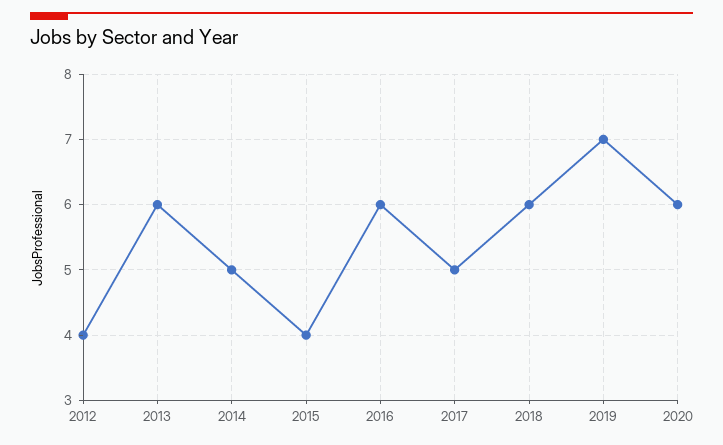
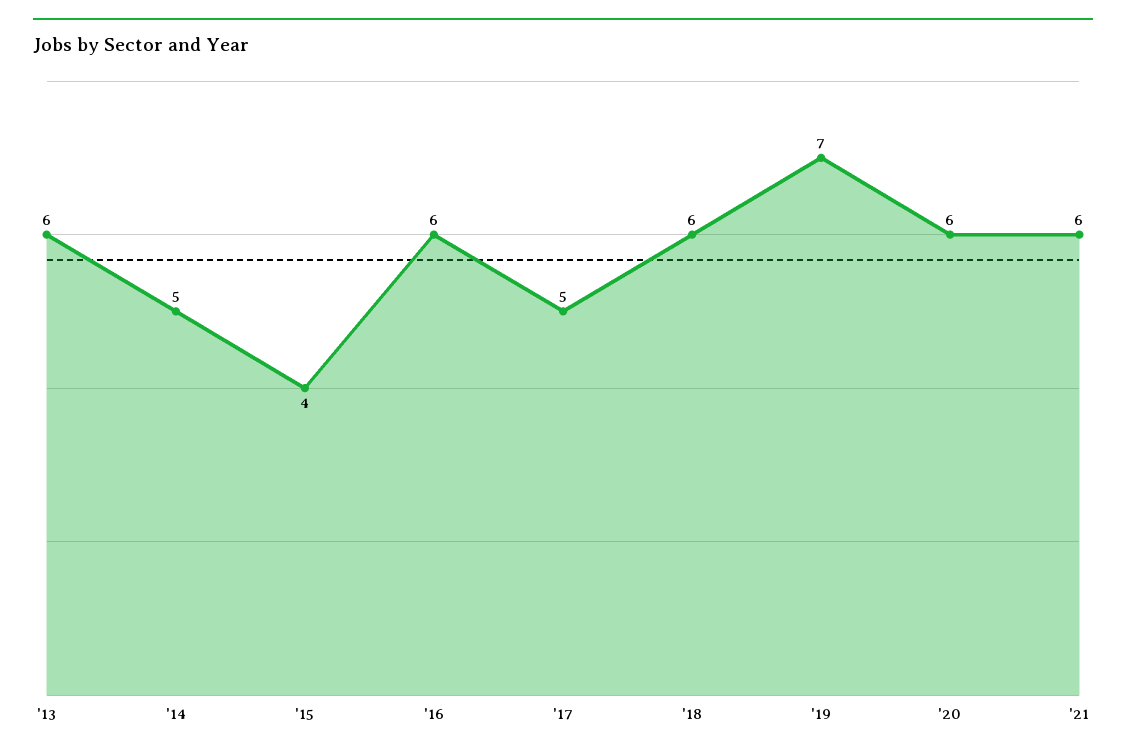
2012: 4 -> none
'21: none -> 6

